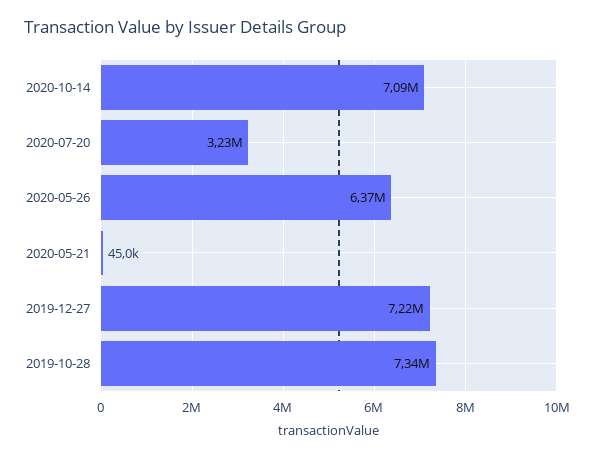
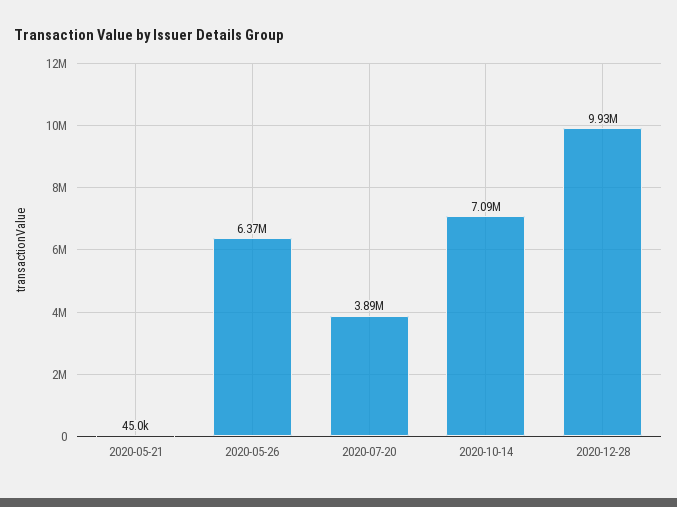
2020-07-20: 3230000 -> 3890000
2019-12-27: 7220000 -> none
2019-10-28: 7340000 -> none
2020-12-28: none -> 9930000

